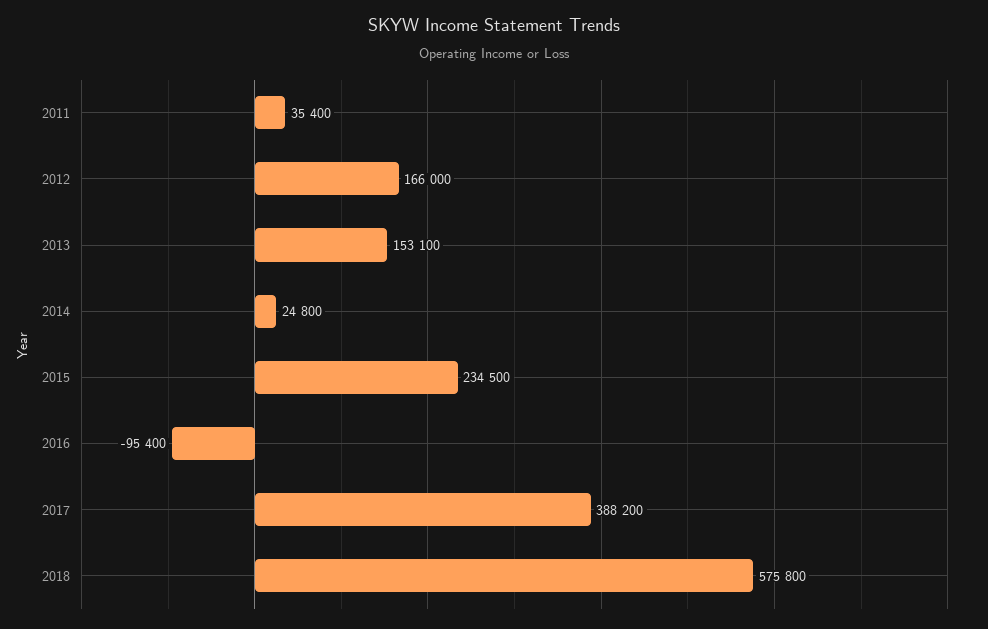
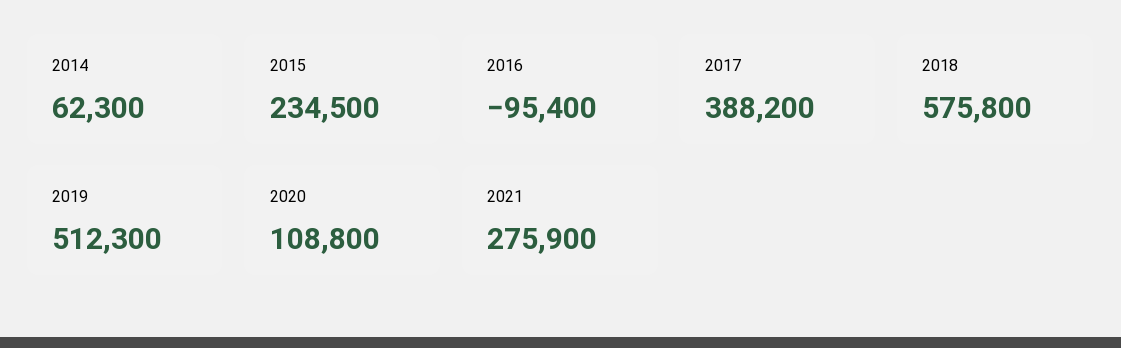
2011: 35400 -> none
2012: 166000 -> none
2013: 153100 -> none
2014: 24800 -> 62300
2019: none -> 512300
2020: none -> 108800
2021: none -> 275900

